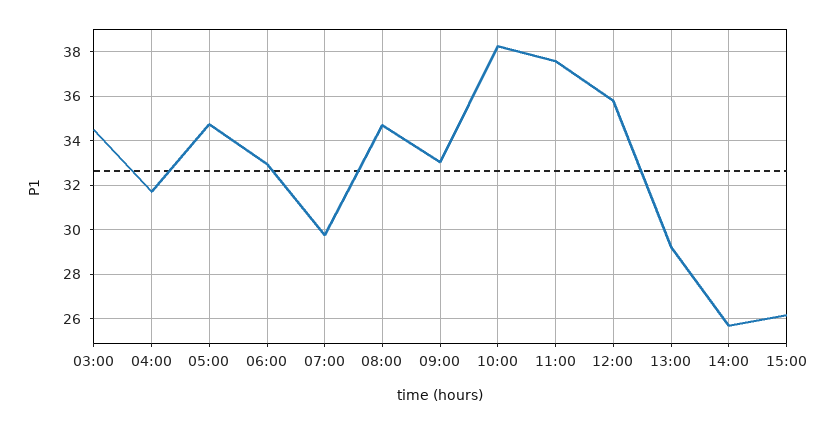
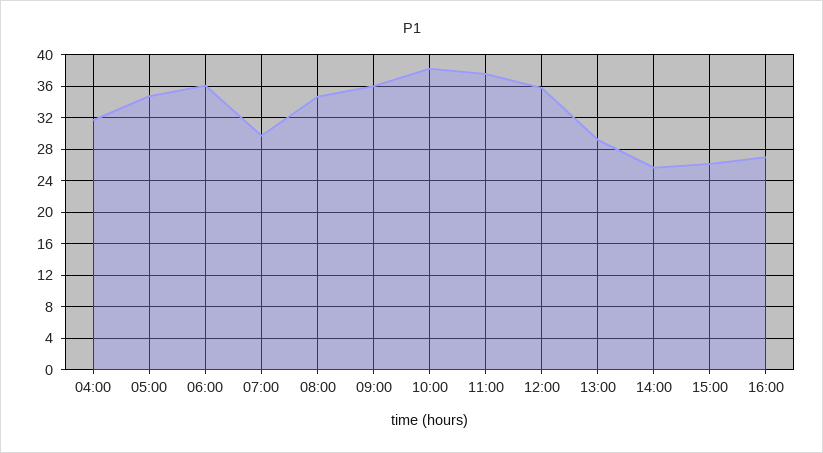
03:00: 34.5 -> none
06:00: 33 -> 36
09:00: 33 -> 36
16:00: none -> 27

